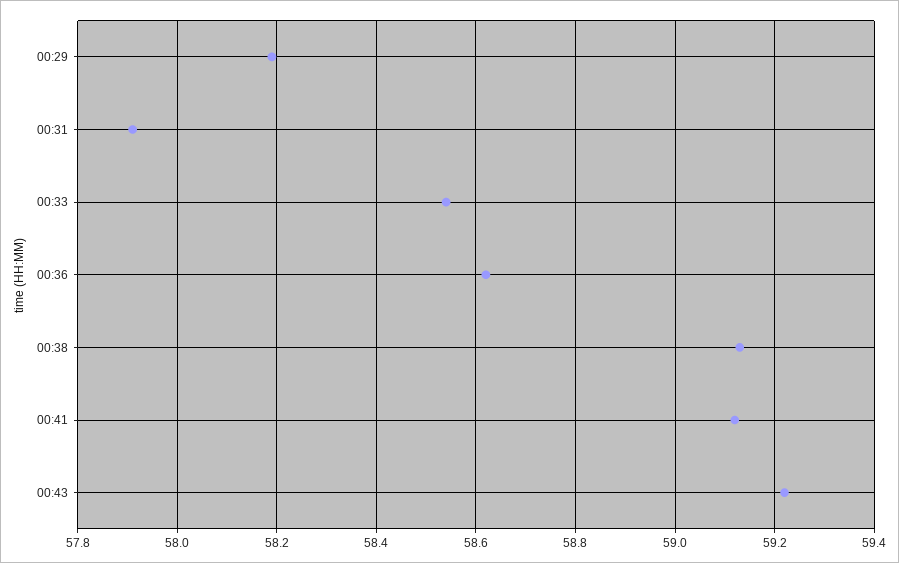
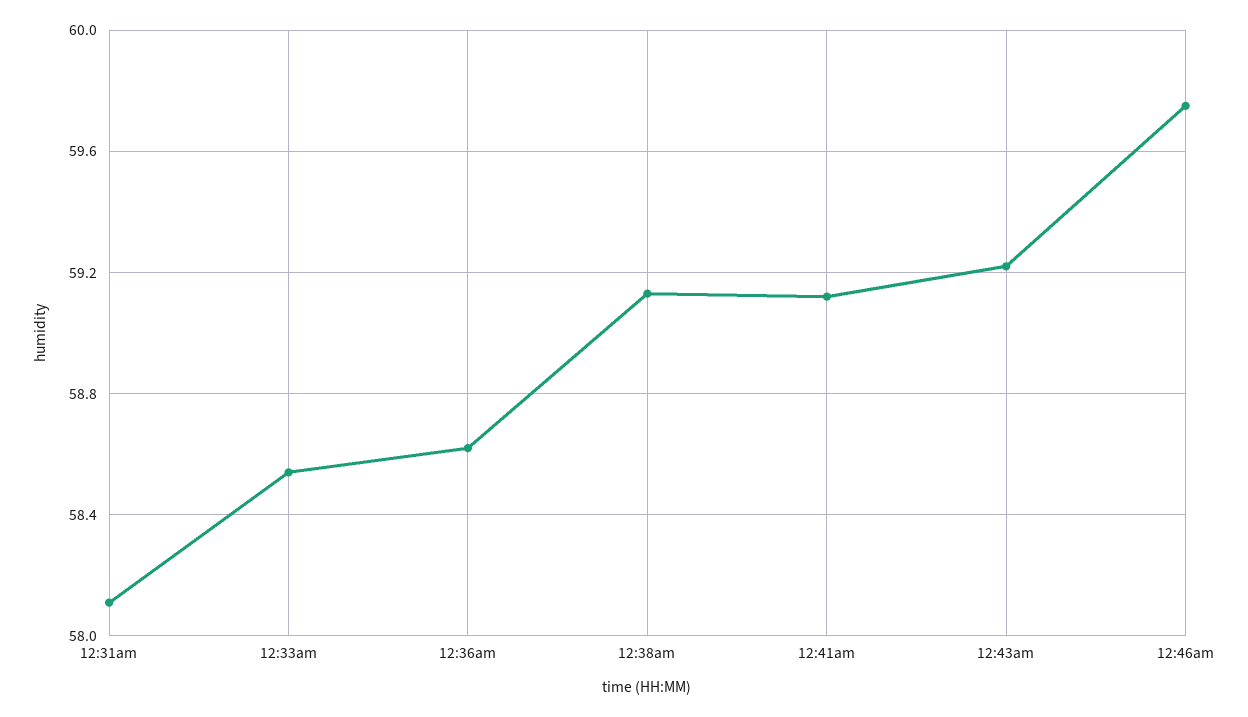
00:29: 58.2 -> none
00:31: 57.9 -> 58.1
12:46am: none -> 59.75

